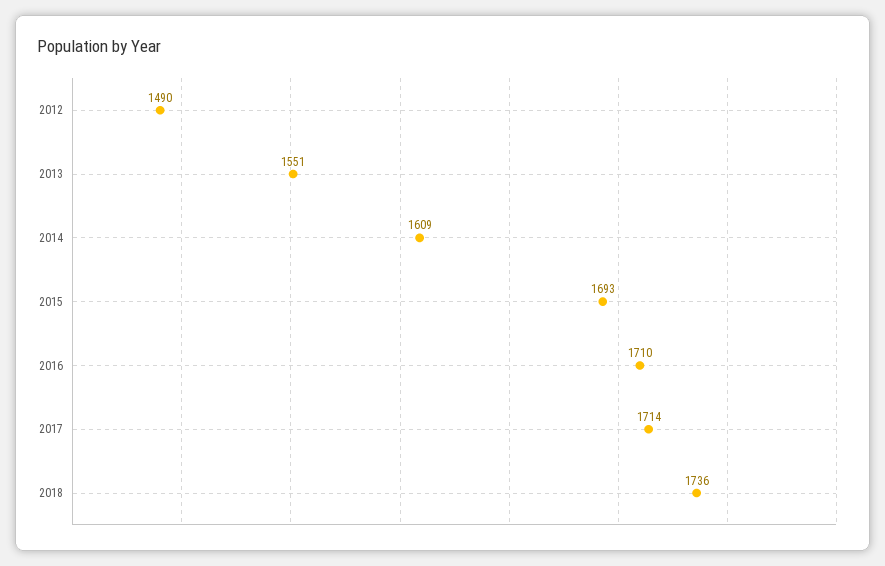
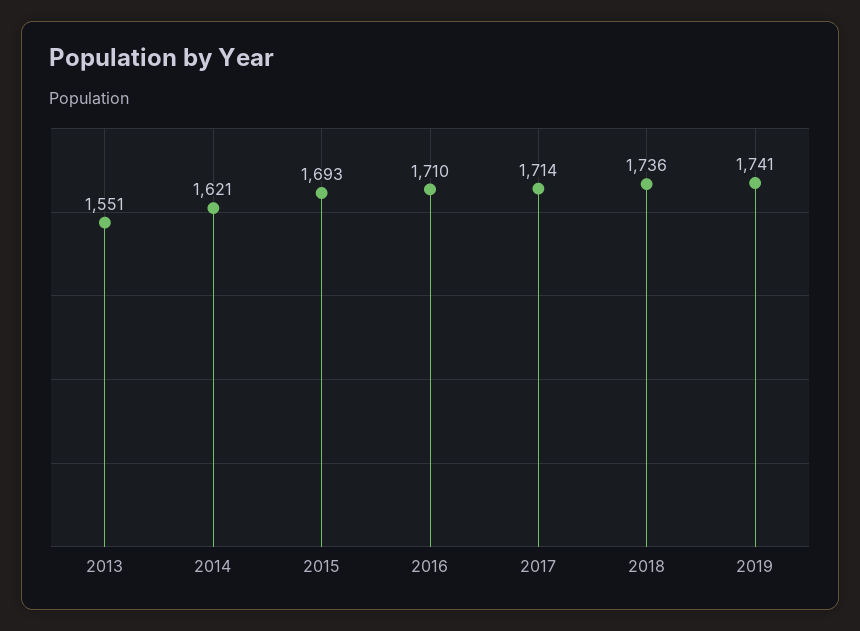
2012: 1490 -> none
2014: 1609 -> 1621
2019: none -> 1741

